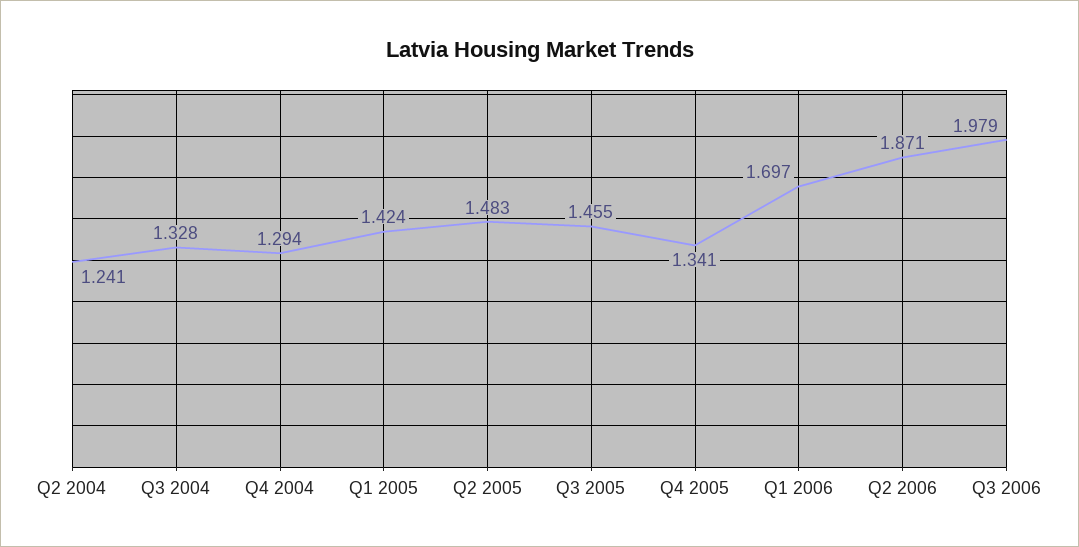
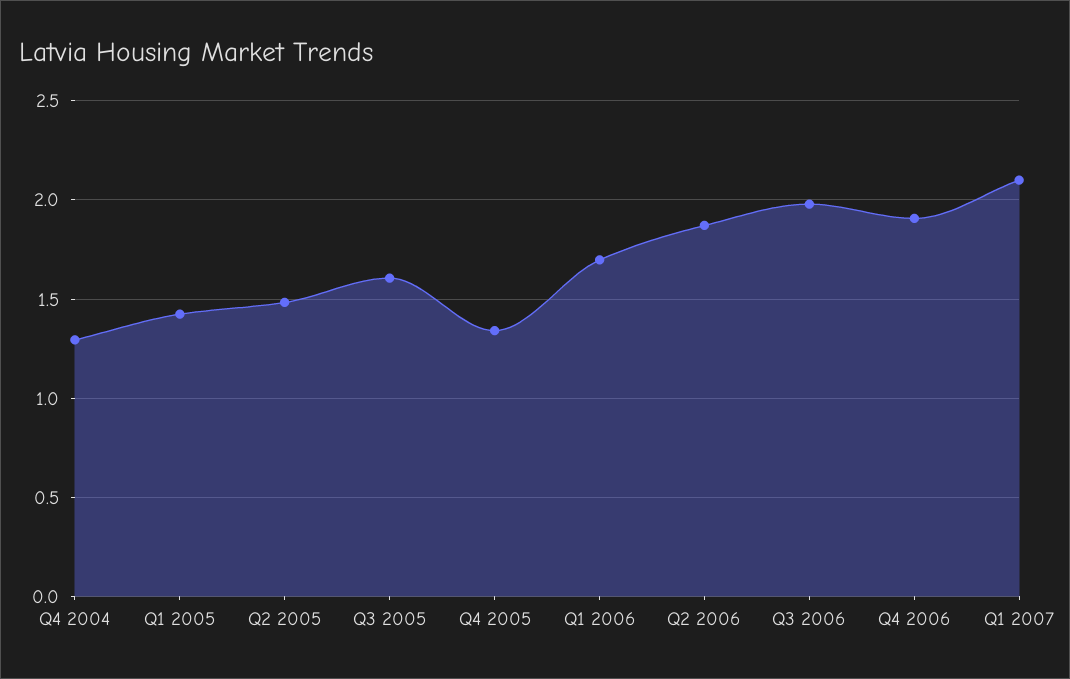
Q2 2004: 1.241 -> none
Q3 2004: 1.328 -> none
Q3 2005: 1.455 -> 1.6
Q4 2006: none -> 1.9
Q1 2007: none -> 2.1

